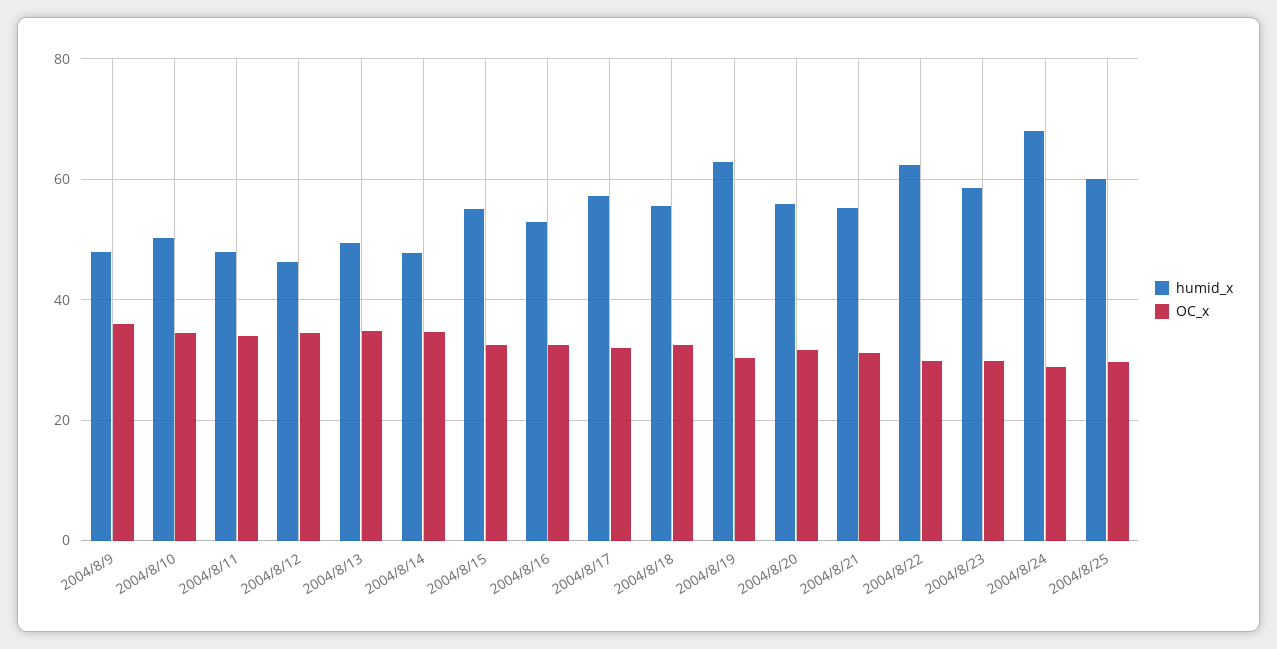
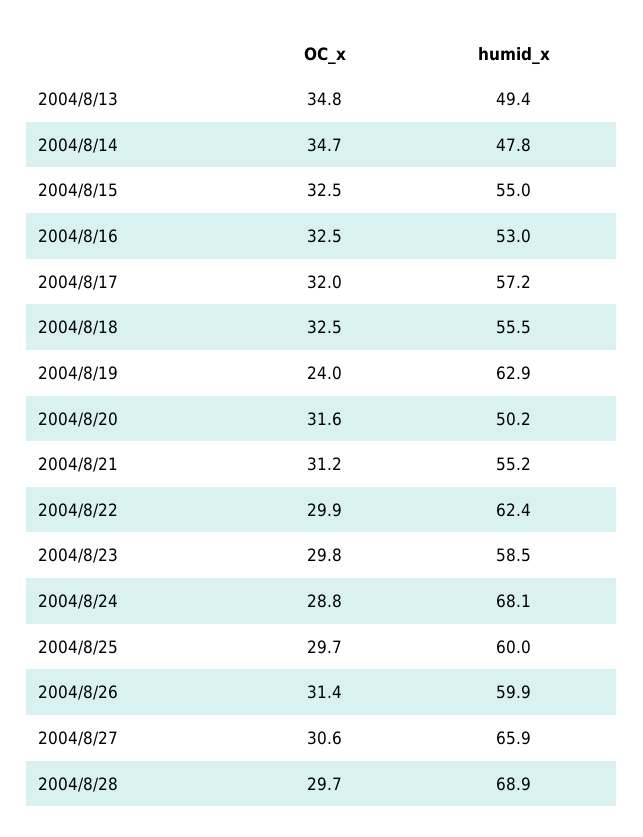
humid_x, 2004/8/9: 48 -> none
OC_x, 2004/8/9: 36 -> none
humid_x, 2004/8/10: 50 -> none
OC_x, 2004/8/10: 34 -> none
humid_x, 2004/8/11: 48 -> none
OC_x, 2004/8/11: 34 -> none
humid_x, 2004/8/12: 46 -> none
OC_x, 2004/8/12: 34 -> none
OC_x, 2004/8/19: 30 -> 24
humid_x, 2004/8/20: 56 -> 50.2
OC_x, 2004/8/26: none -> 31.4
humid_x, 2004/8/26: none -> 59.9
OC_x, 2004/8/27: none -> 30.6
humid_x, 2004/8/27: none -> 65.9
OC_x, 2004/8/28: none -> 29.7
humid_x, 2004/8/28: none -> 68.9

